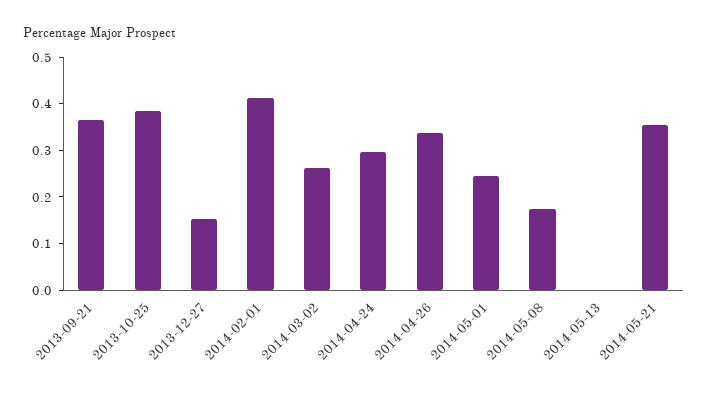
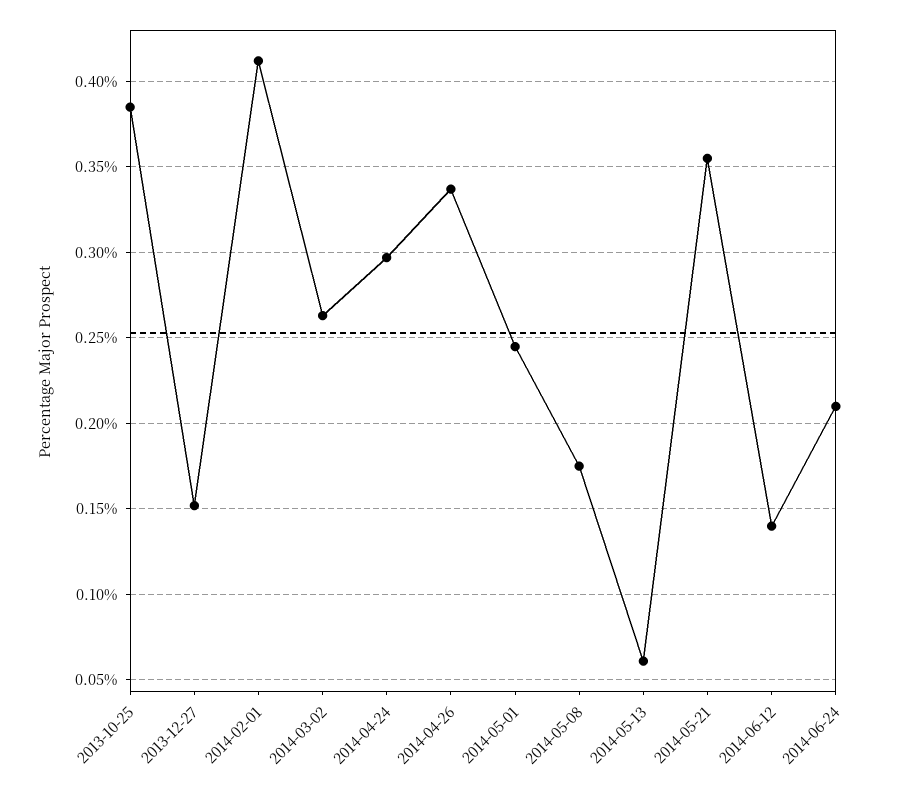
2013-09-21: 0.36 -> none
2014-05-13: 0 -> 0.06
2014-06-12: none -> 0.14
2014-06-24: none -> 0.21

